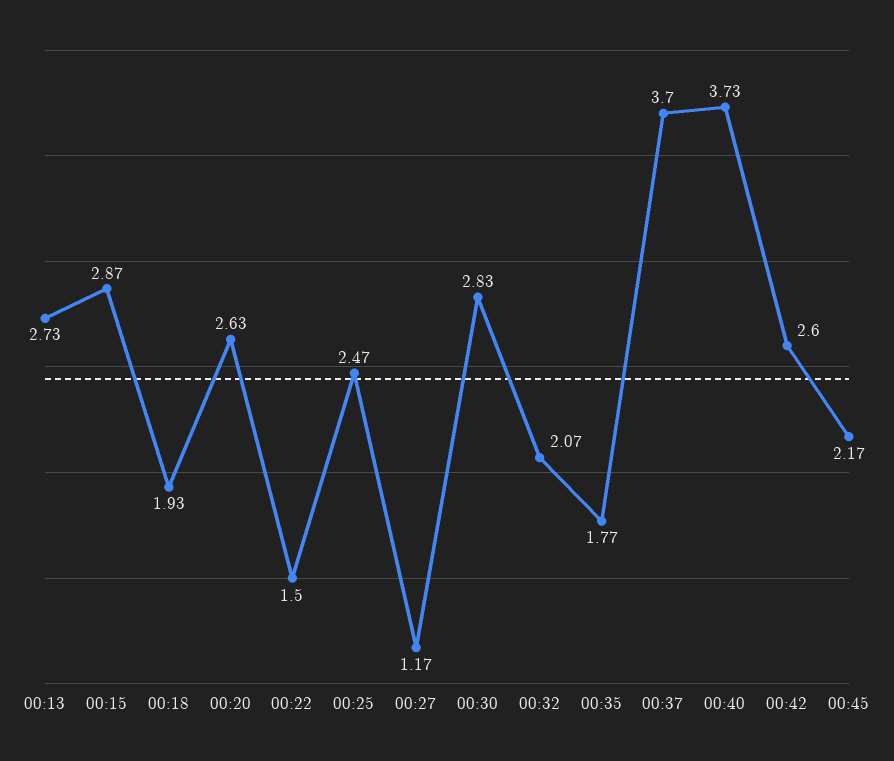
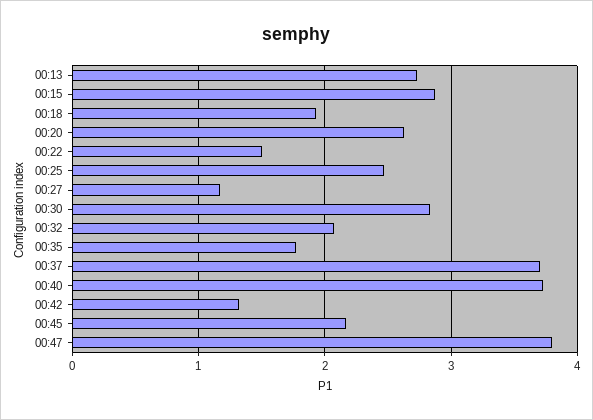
00:42: 2.6 -> 1.3
00:47: none -> 3.8

